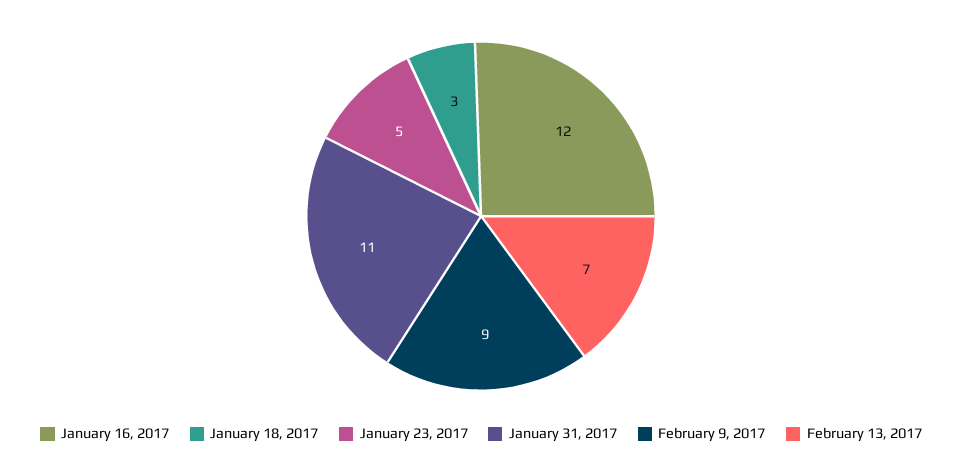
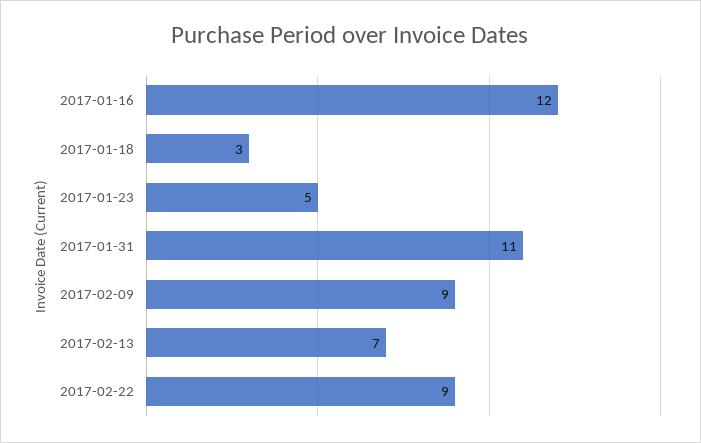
2017-02-22: none -> 9

